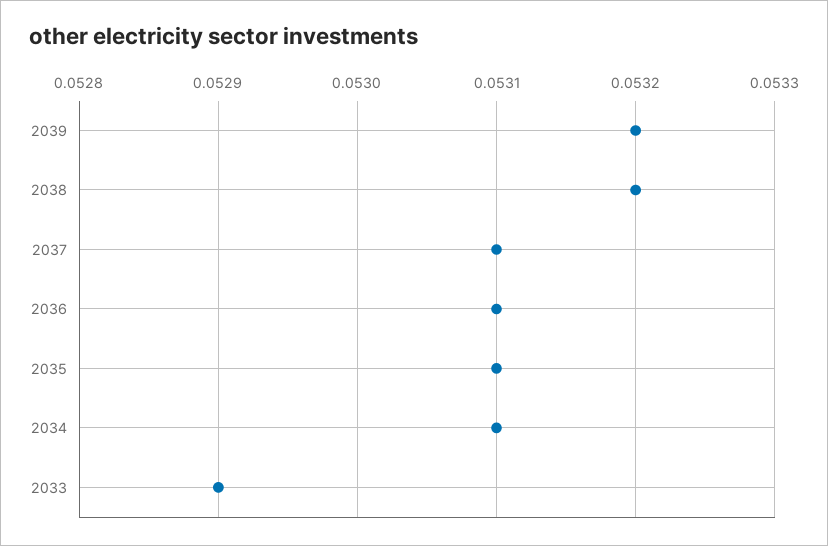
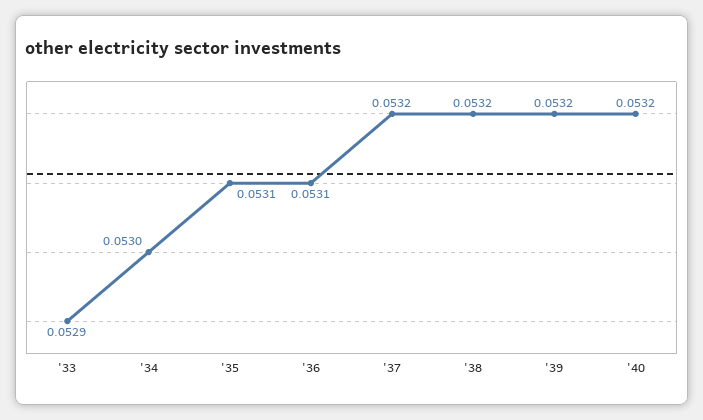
2037: 0.0531 -> 0.0532
2034: 0.0531 -> 0.053
'40: none -> 0.0532

